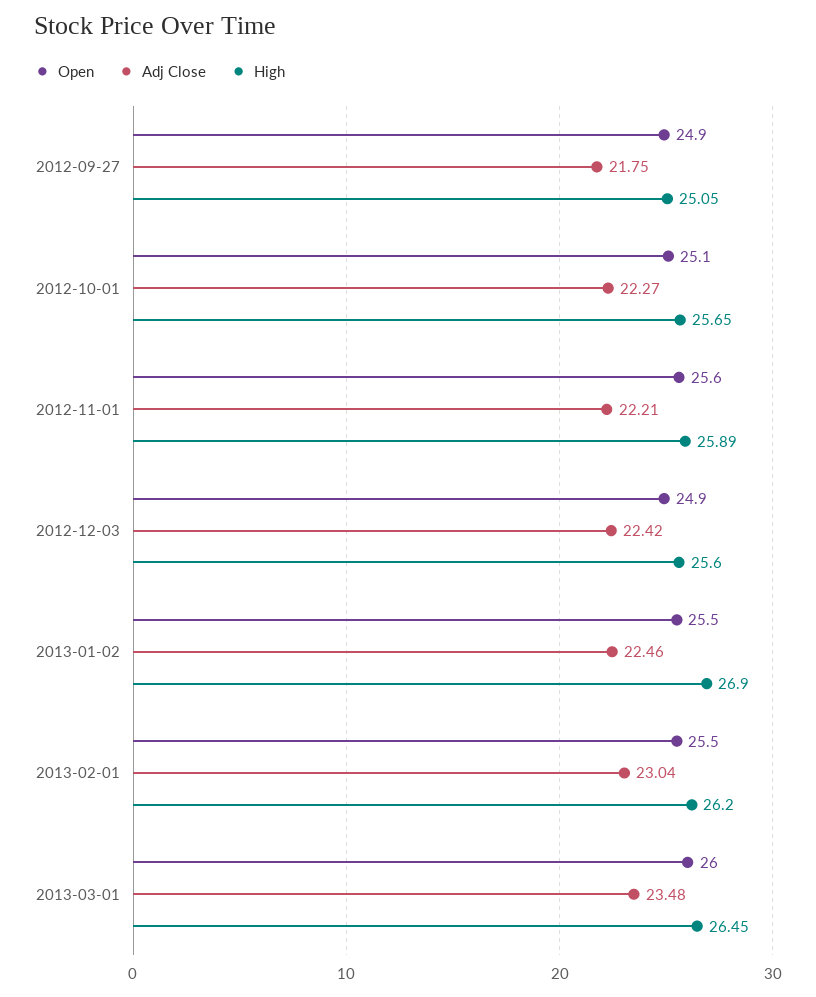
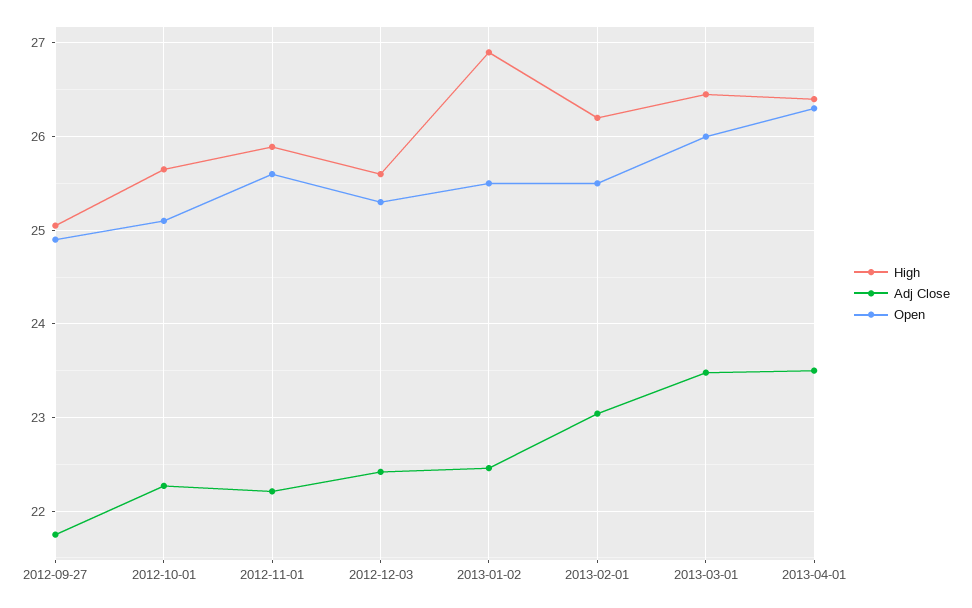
Open, 2012-12-03: 24.9 -> 25.3
High, 2013-04-01: none -> 26.4
Adj Close, 2013-04-01: none -> 23.5
Open, 2013-04-01: none -> 26.3

